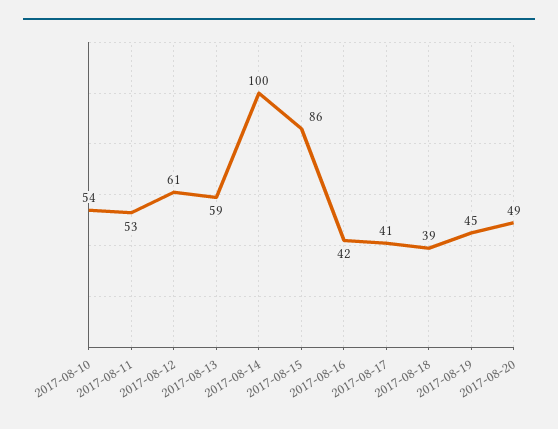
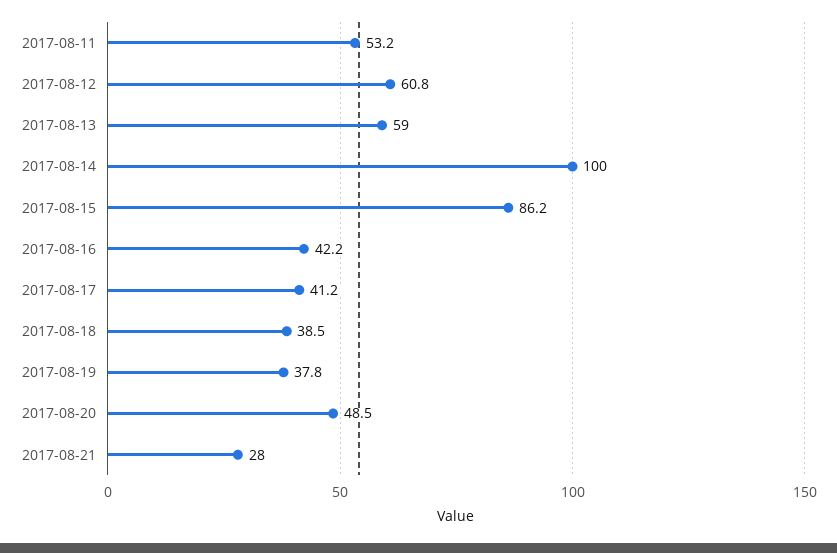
2017-08-10: 54 -> none
2017-08-19: 45 -> 37.8
2017-08-21: none -> 28

